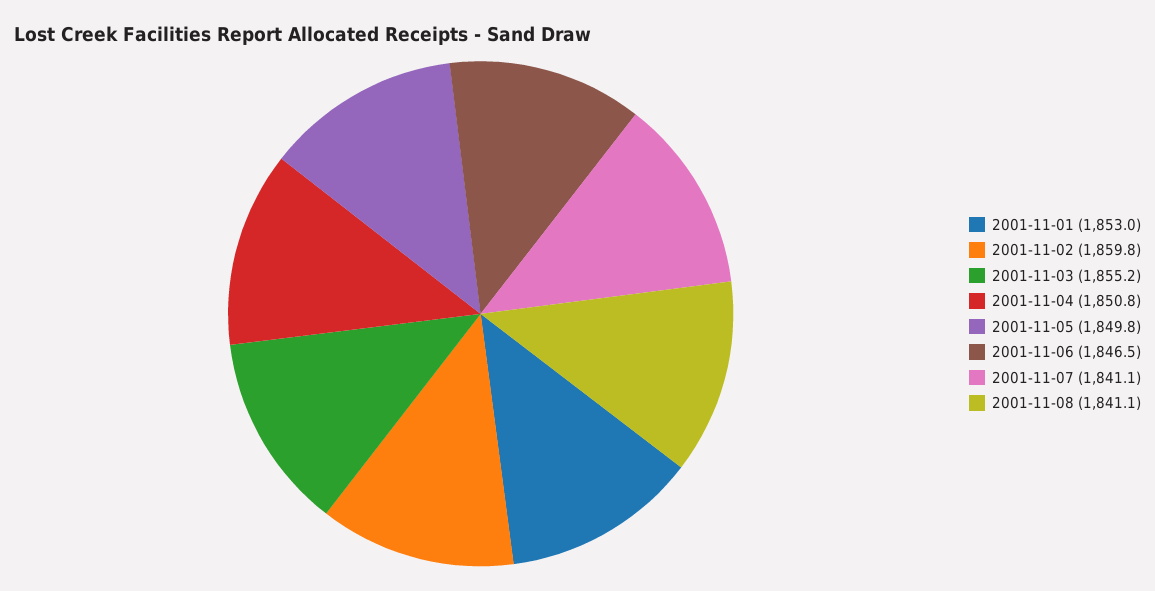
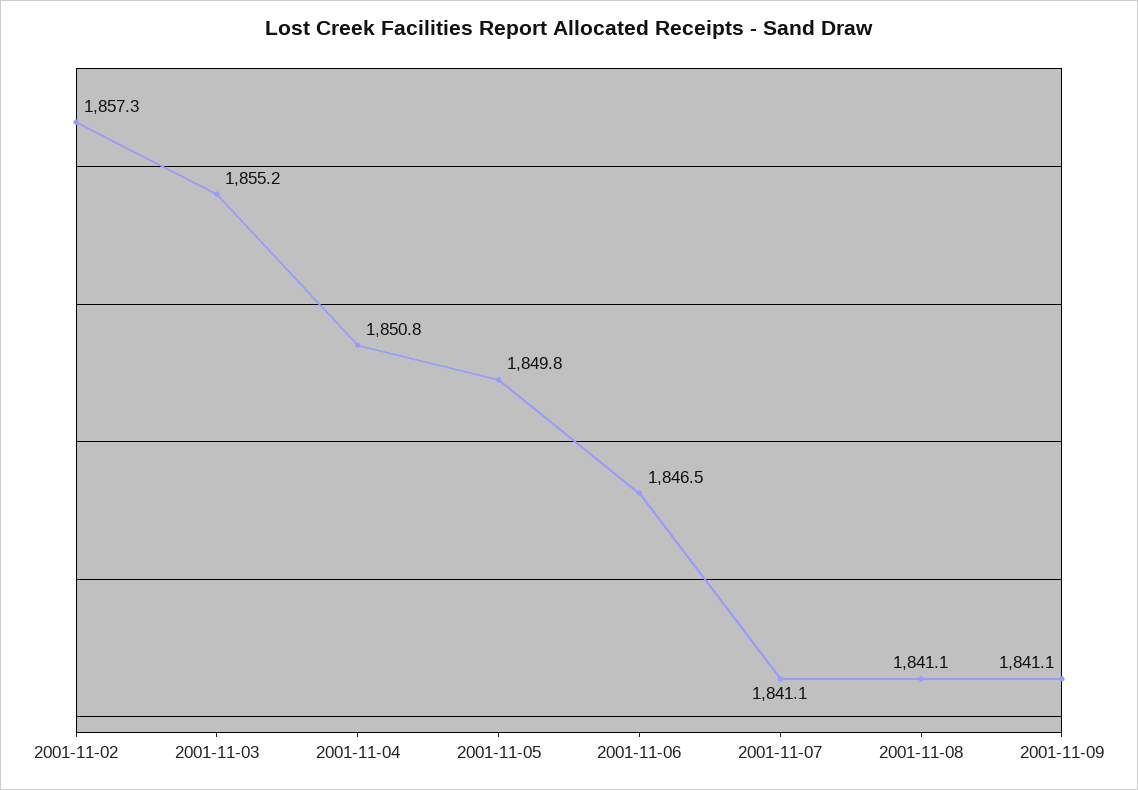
2001-11-01: 1853 -> none
2001-11-02: 1859.8 -> 1857.3
2001-11-09: none -> 1841.1

